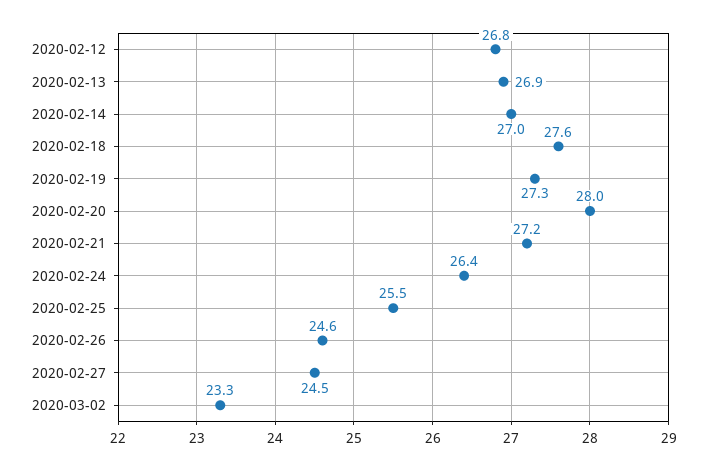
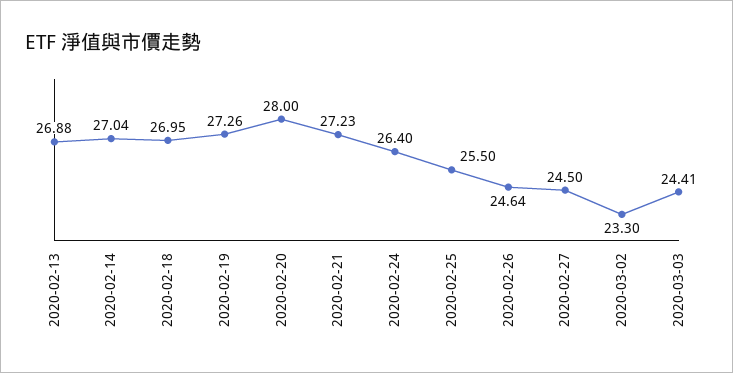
2020-02-12: 26.8 -> none
2020-02-18: 27.6 -> 26.95
2020-03-03: none -> 24.41

